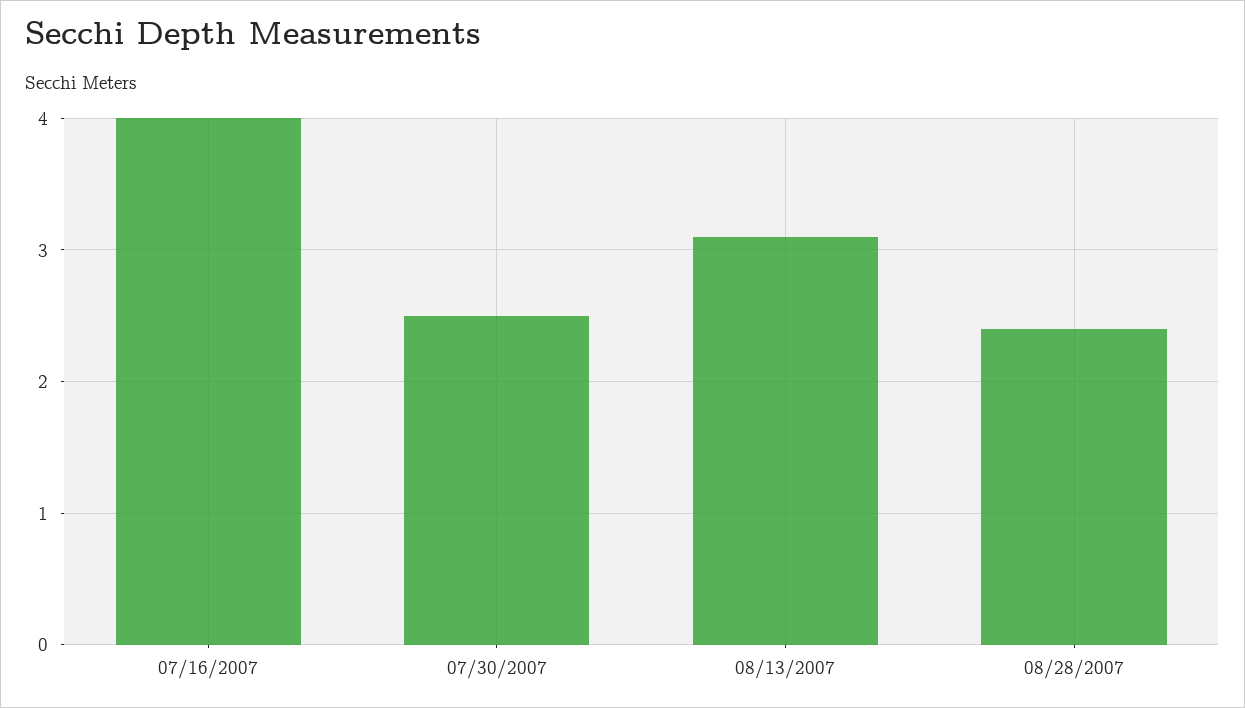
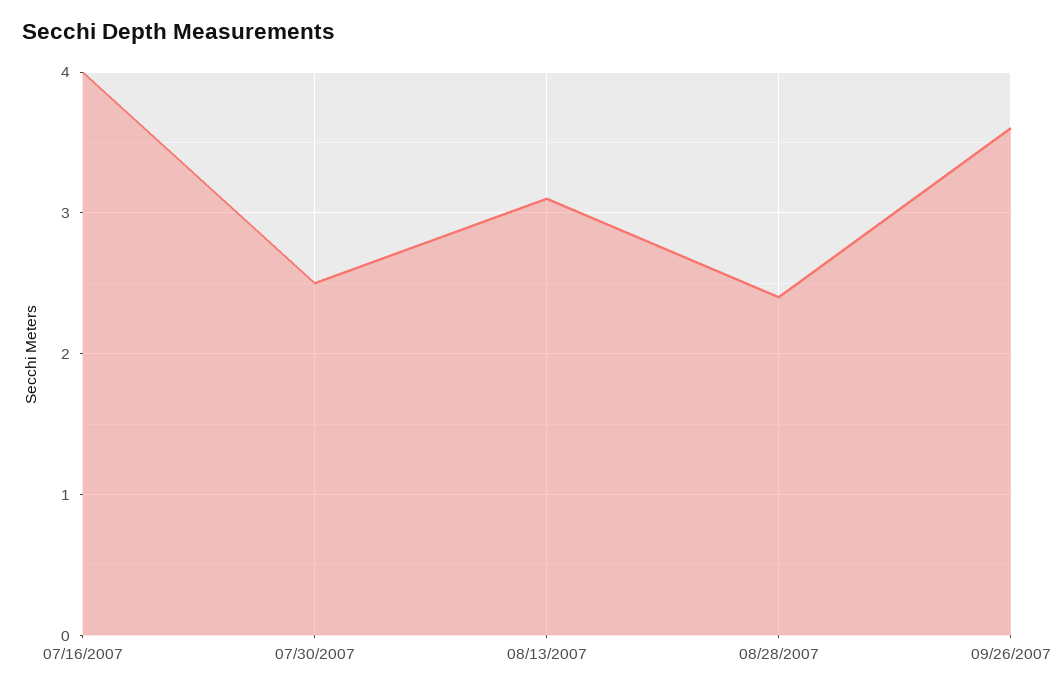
09/26/2007: none -> 3.6

